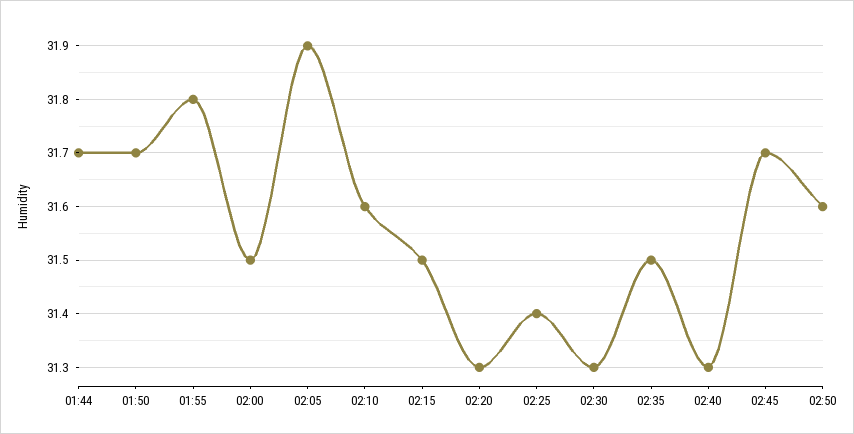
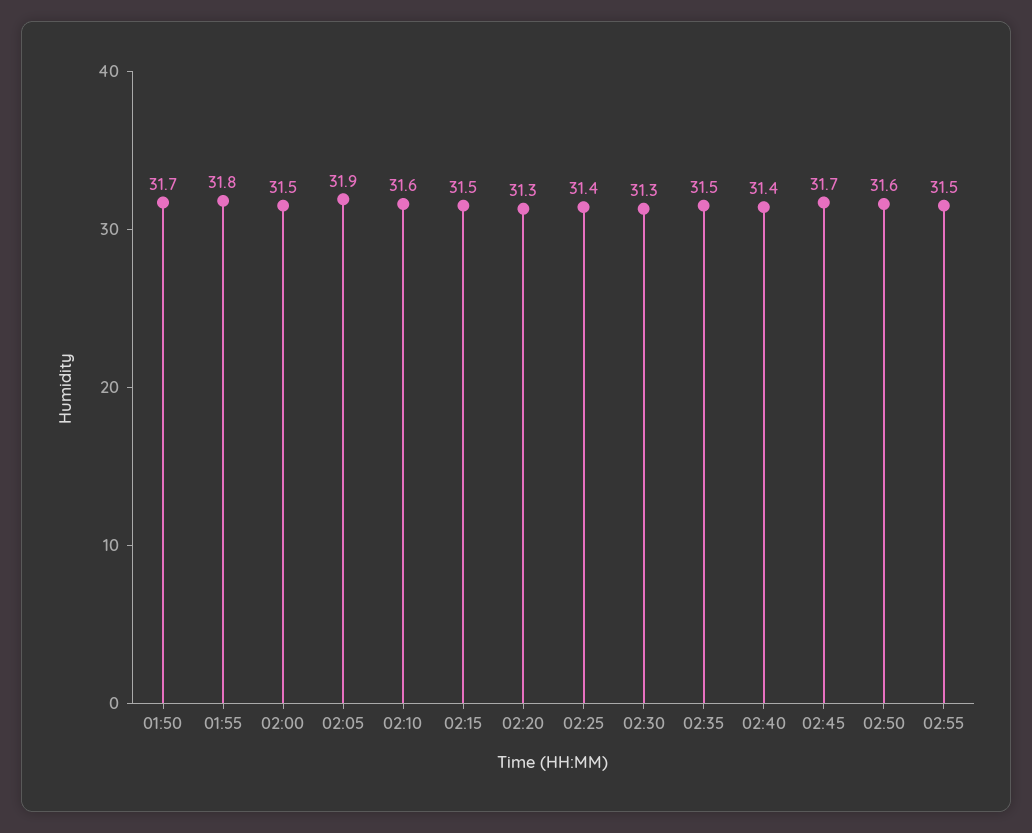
01:44: 31.7 -> none
02:40: 31.3 -> 31.4
02:55: none -> 31.5

